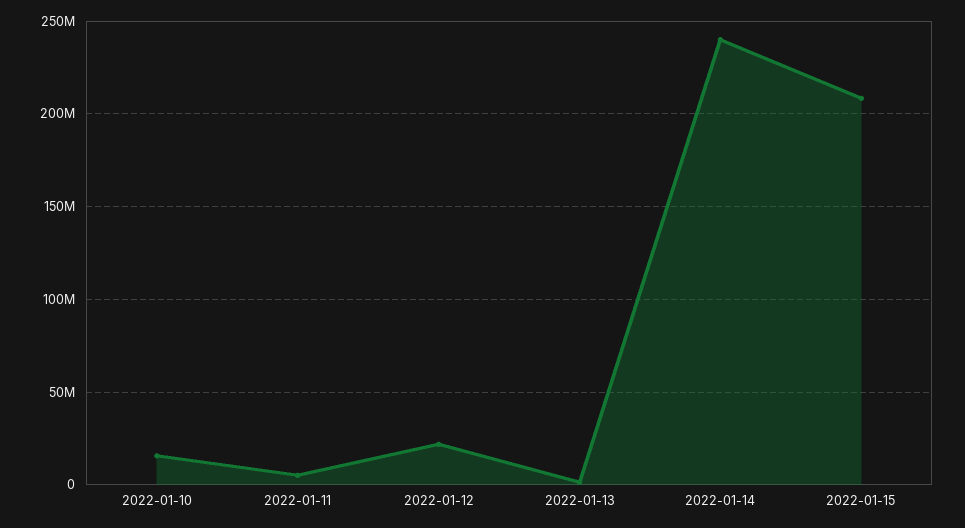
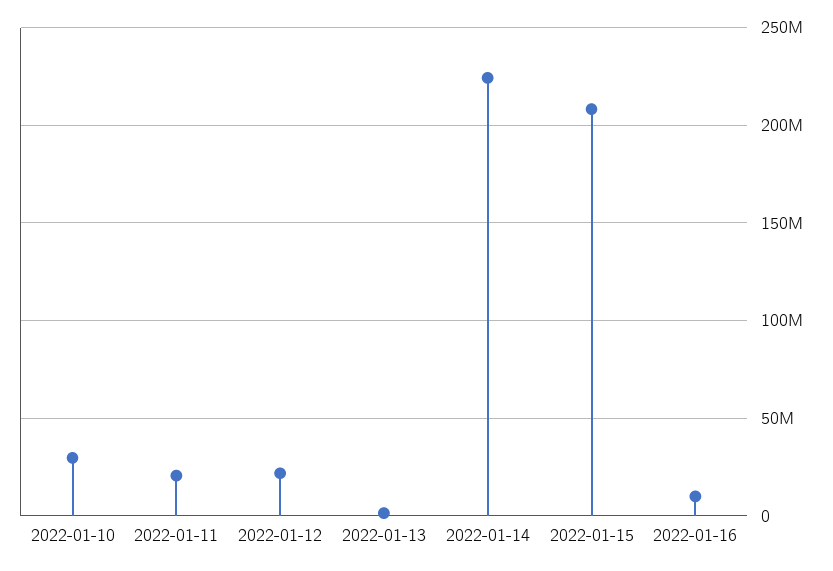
2022-01-10: 15000000 -> 30000000
2022-01-11: 5000000 -> 20000000
2022-01-14: 240000000 -> 225000000
2022-01-16: none -> 10000000

